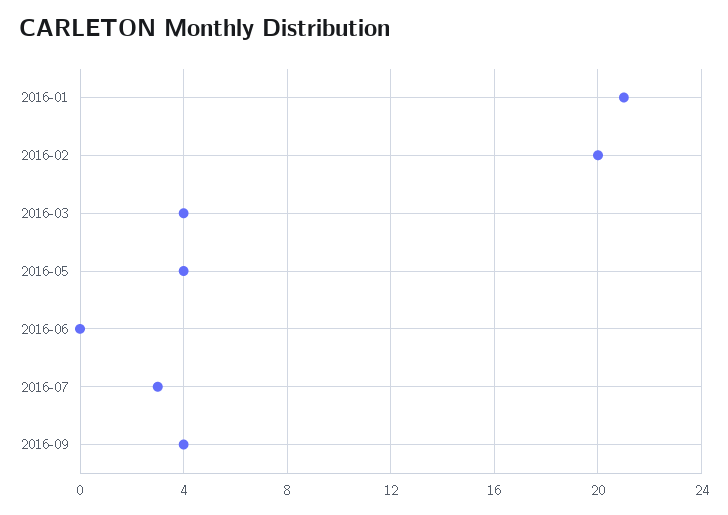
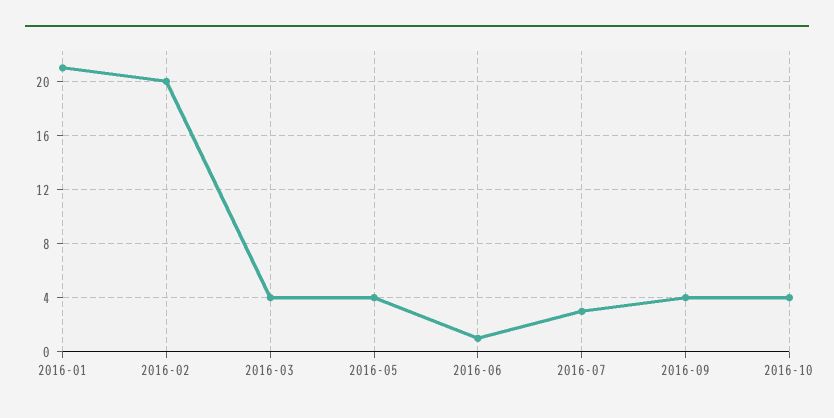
2016-06: 0 -> 1
2016-10: none -> 4

